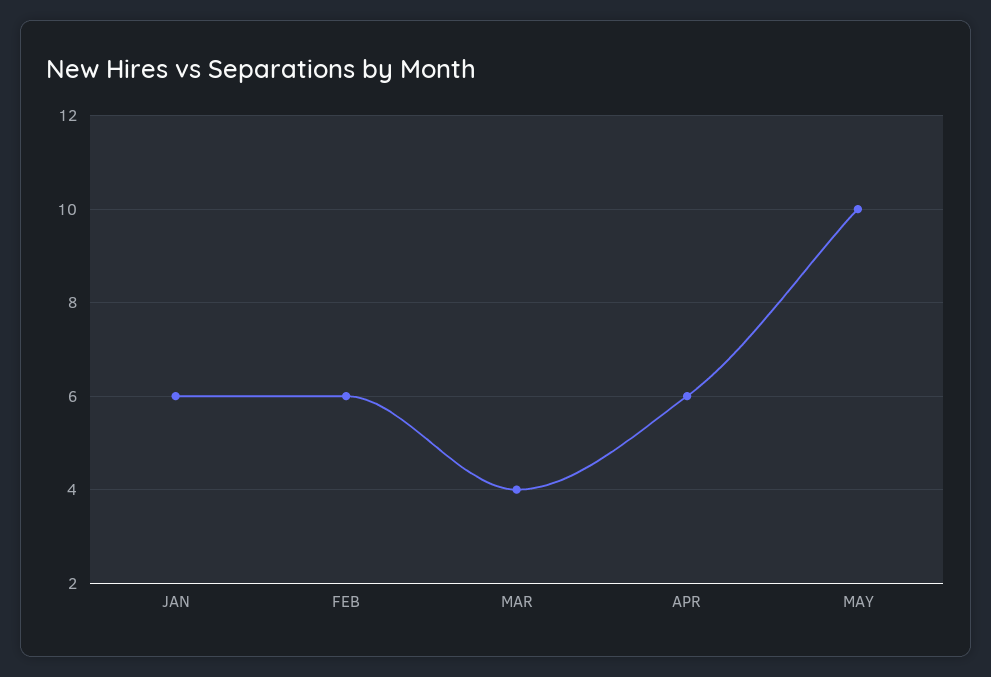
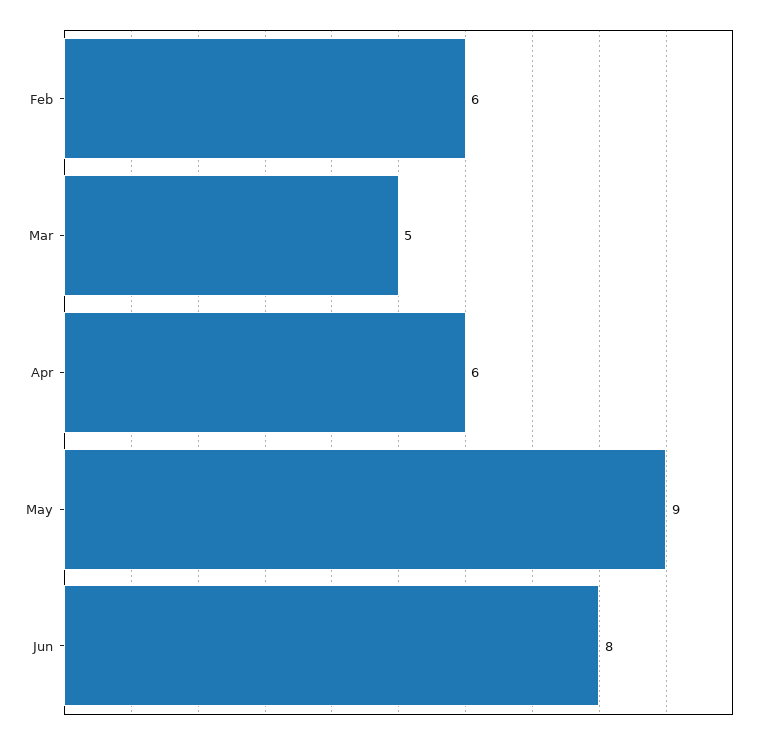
JAN: 6 -> none
MAR: 4 -> 5
MAY: 10 -> 9
Jun: none -> 8

